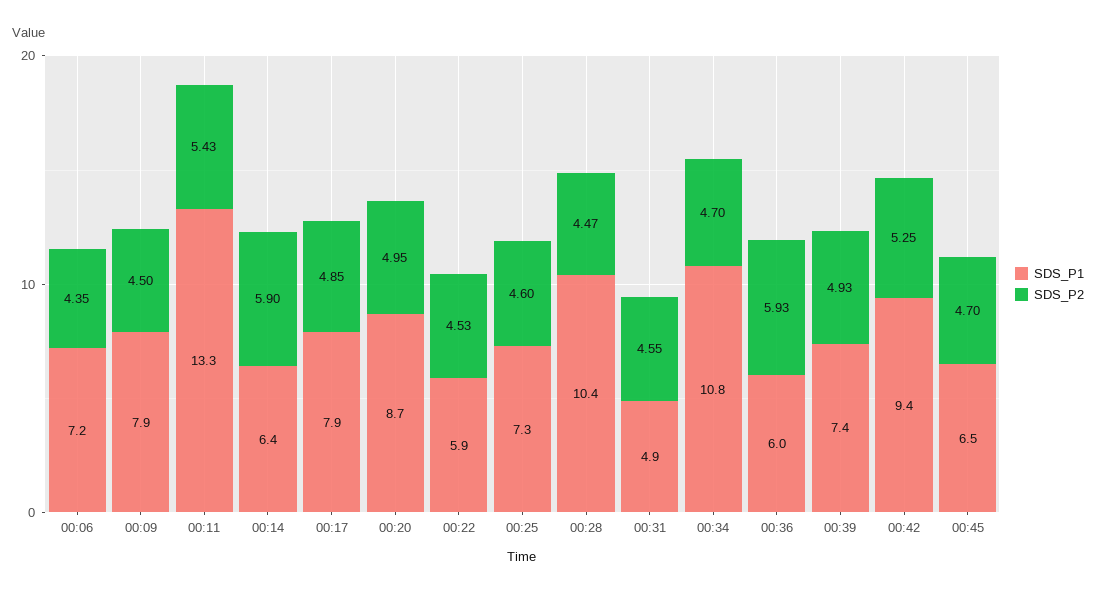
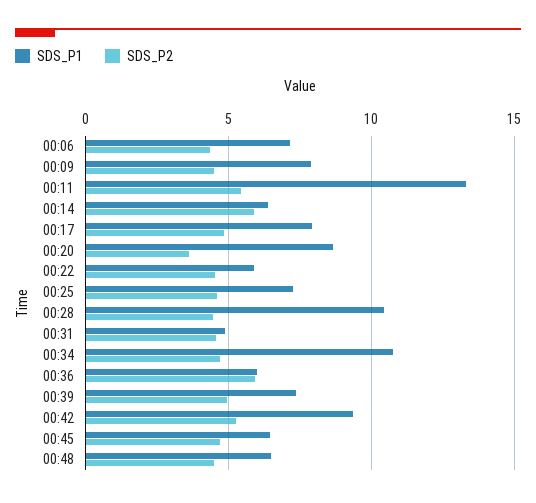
SDS_P2, 00:20: 4.95 -> 3.5
SDS_P1, 00:48: none -> 6.5
SDS_P2, 00:48: none -> 4.5

